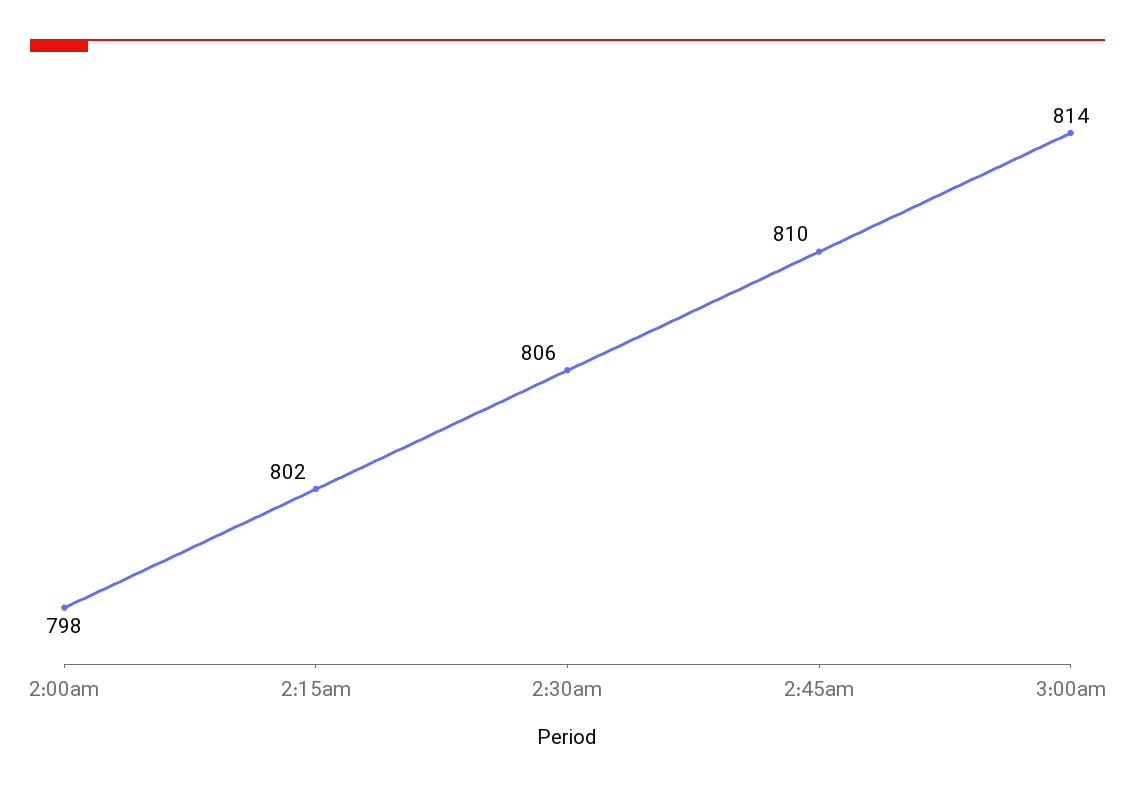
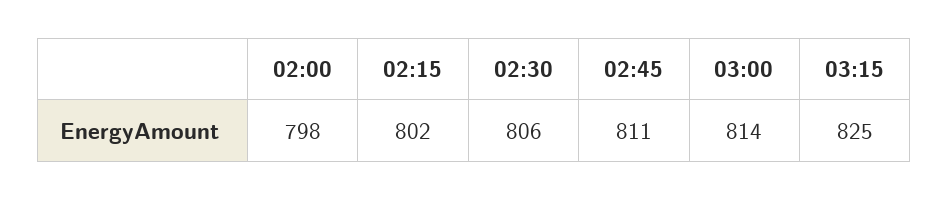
2:45am: 810 -> 811
03:15: none -> 825

